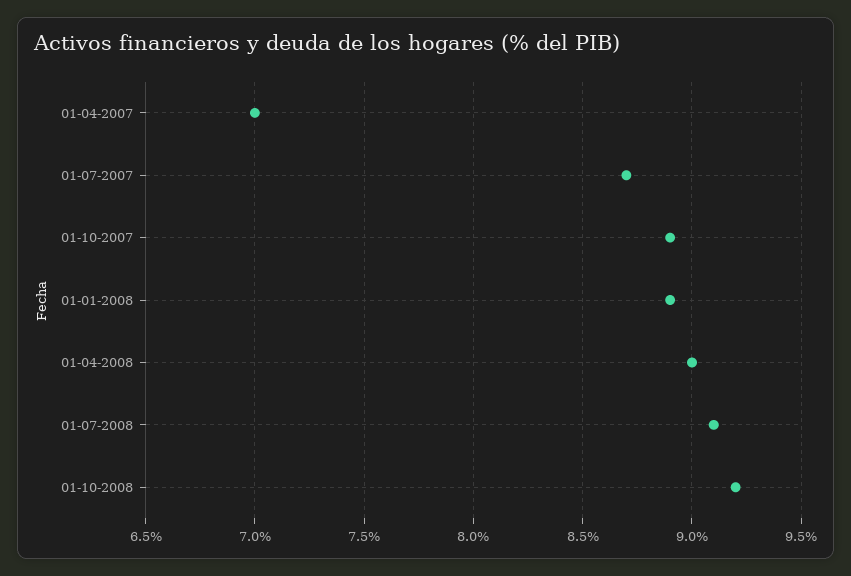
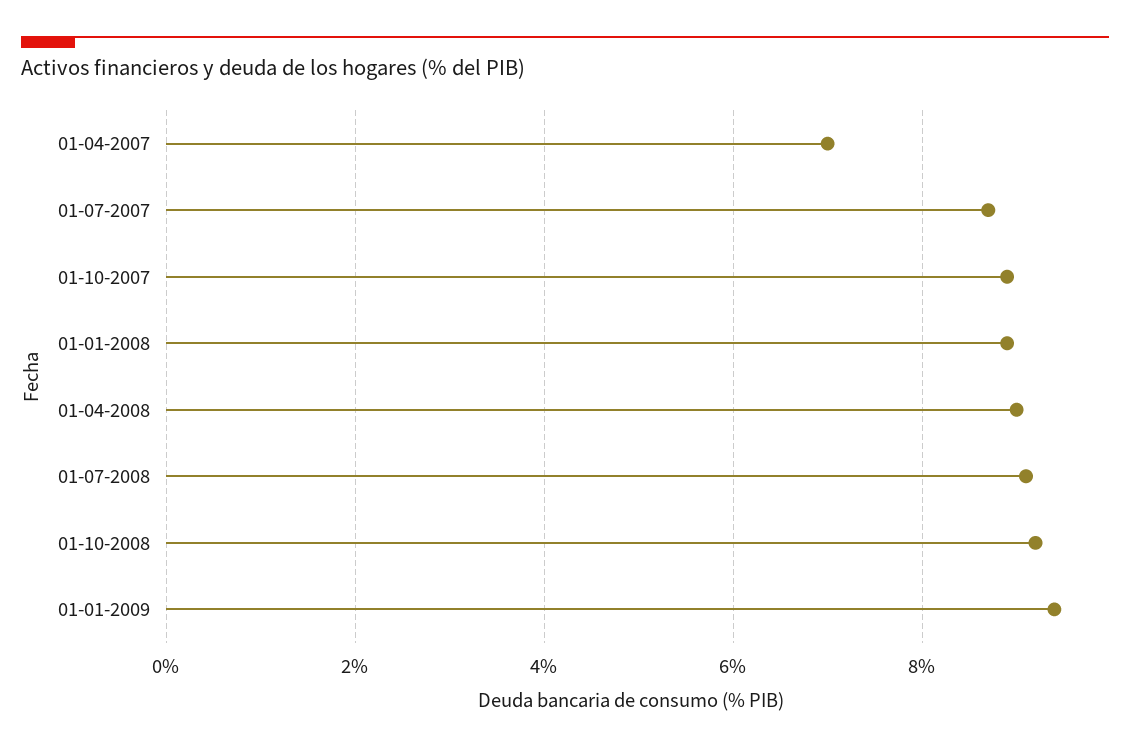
01-01-2009: none -> 9.5

